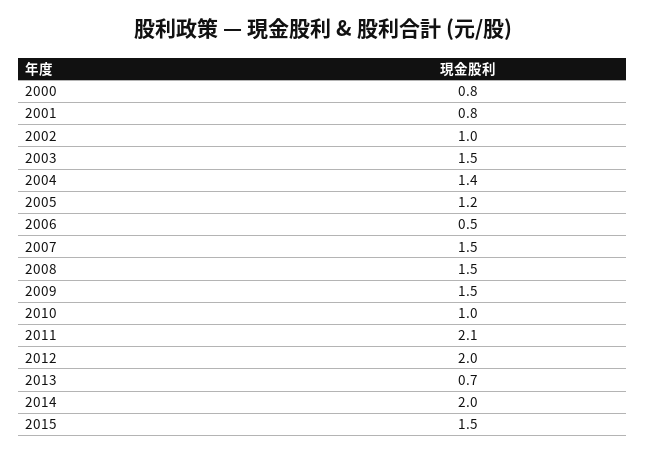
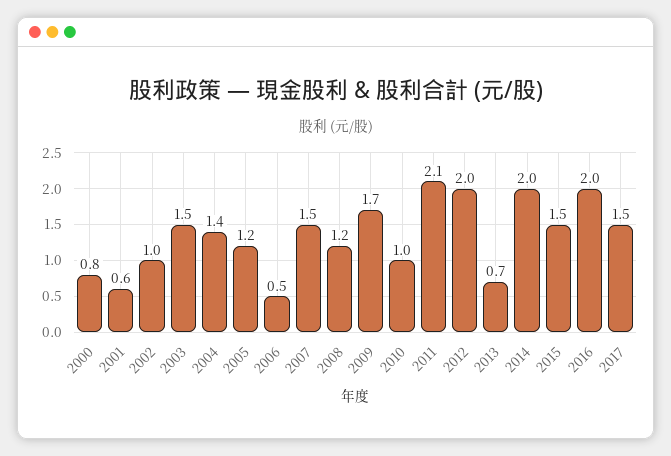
2001: 0.8 -> 0.6
2008: 1.5 -> 1.2
2009: 1.5 -> 1.7
2016: none -> 2
2017: none -> 1.5

